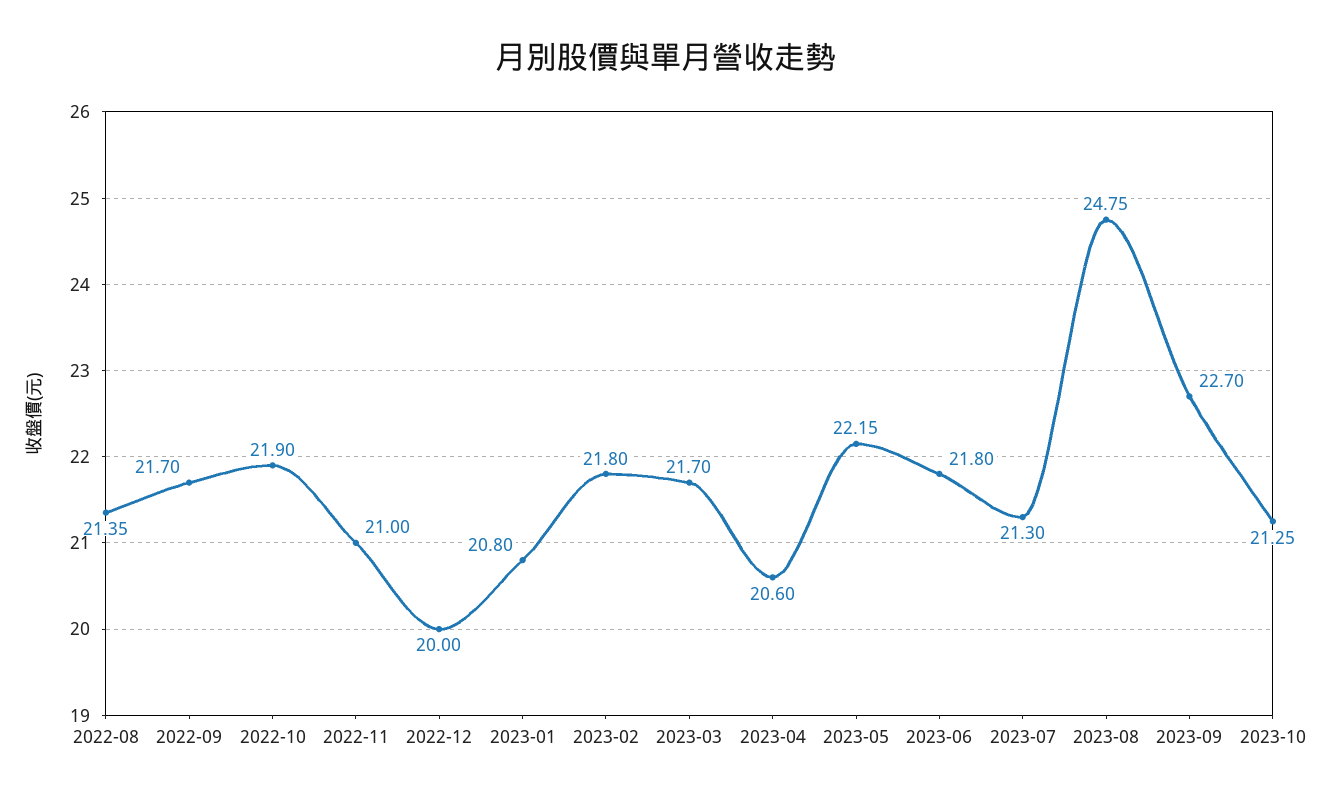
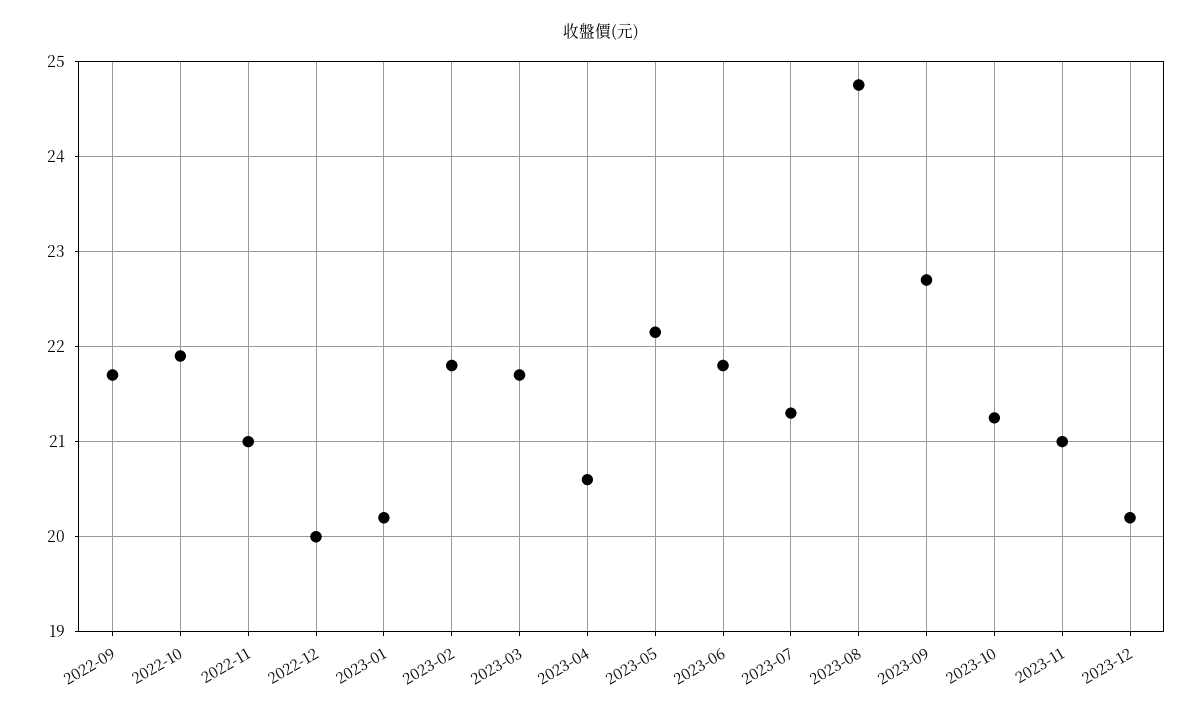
2022-08: 21.35 -> none
2023-01: 20.8 -> 20.2
2023-11: none -> 21
2023-12: none -> 20.2

